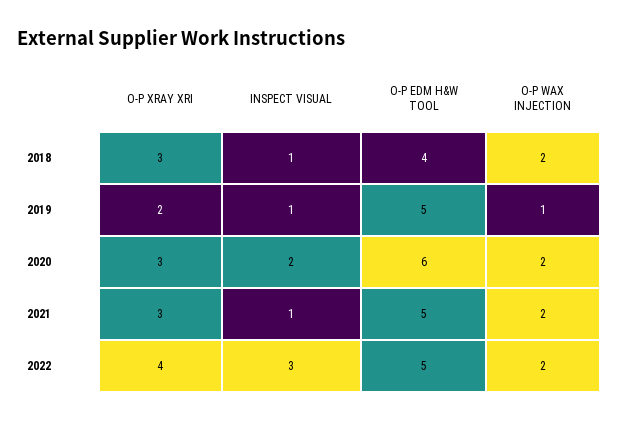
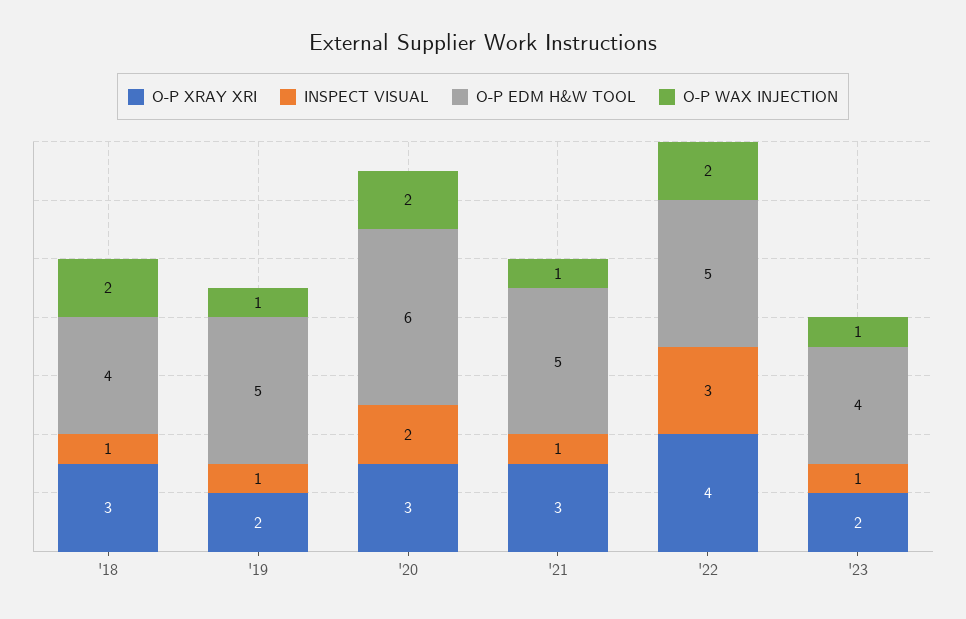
O-P WAX INJECTION, 2021: 2 -> 1
O-P XRAY XRI, '23: none -> 2
INSPECT VISUAL, '23: none -> 1
O-P EDM H&W TOOL, '23: none -> 4
O-P WAX INJECTION, '23: none -> 1

